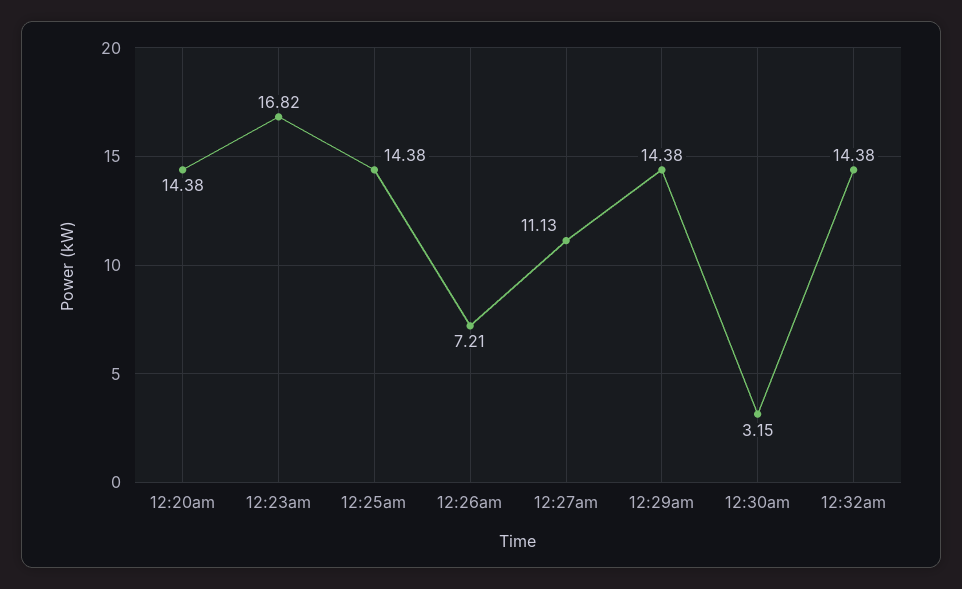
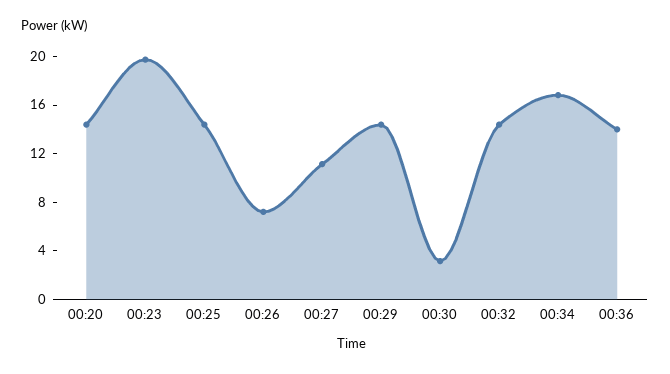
12:23am: 16.82 -> 20
00:34: none -> 17
00:36: none -> 14

